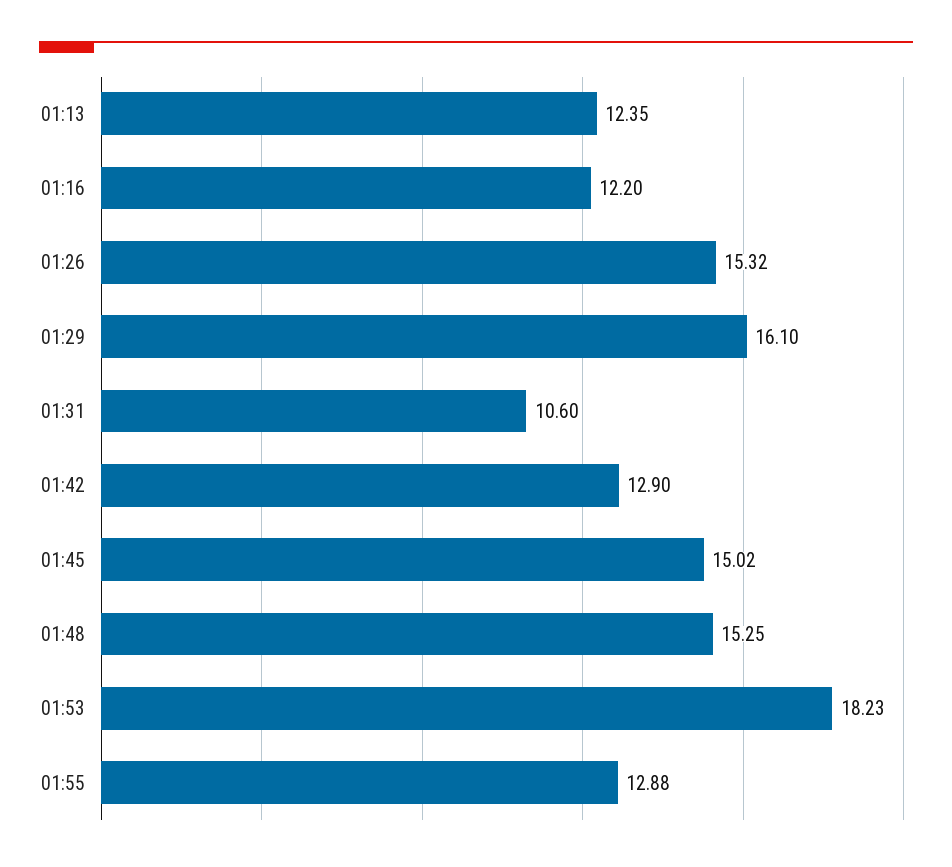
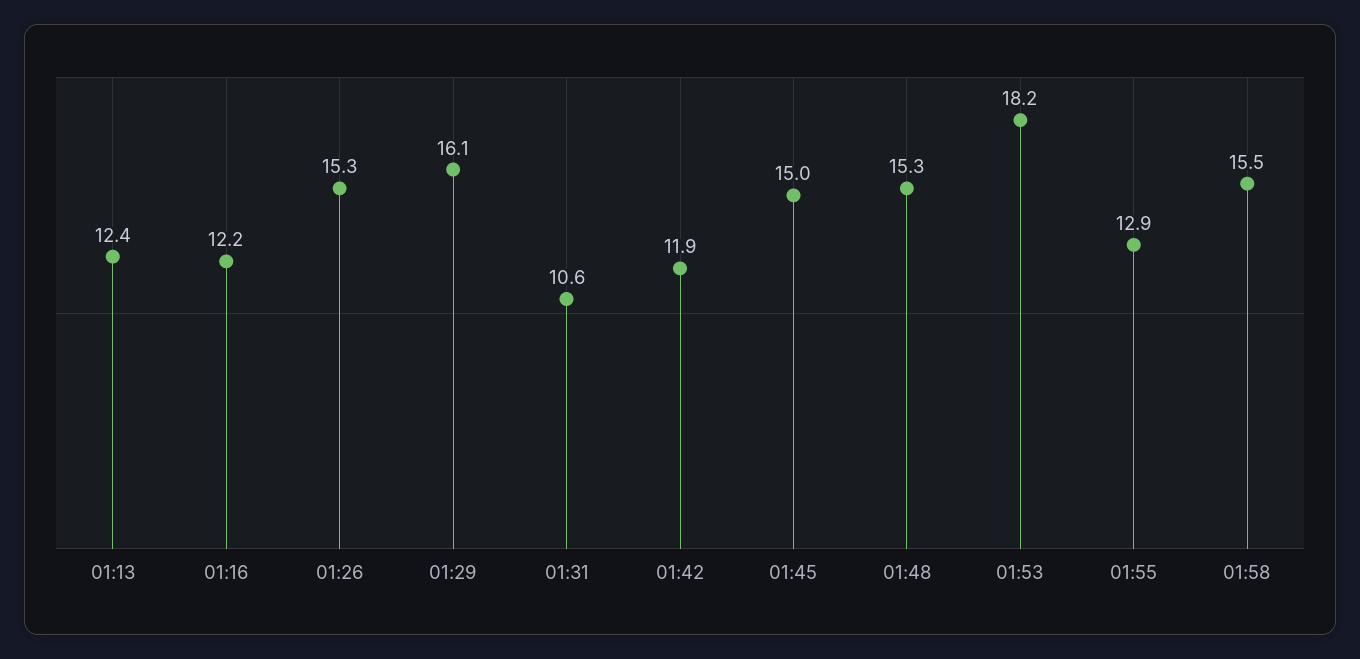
01:42: 12.9 -> 11.9
01:58: none -> 15.5

